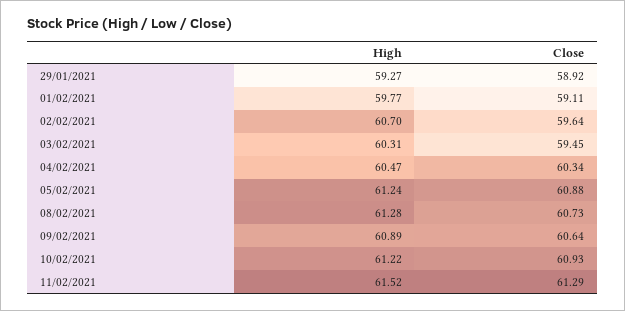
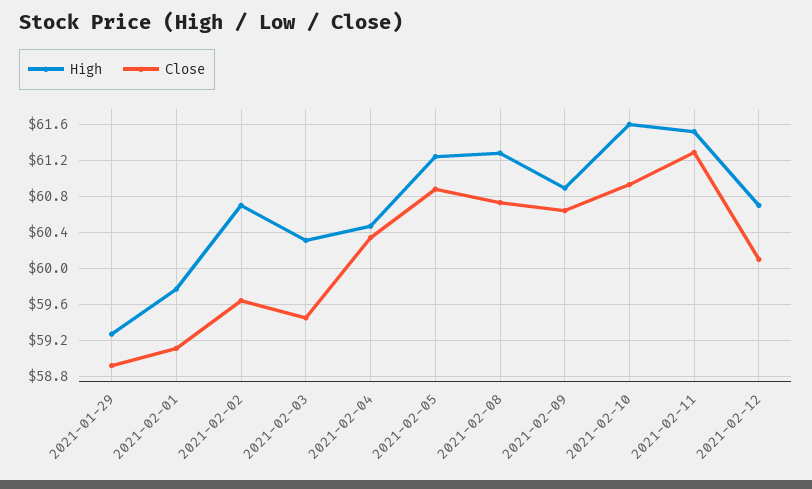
High, 10/02/2021: 61.22 -> 61.6
High, 2021-02-12: none -> 60.7
Close, 2021-02-12: none -> 60.1

